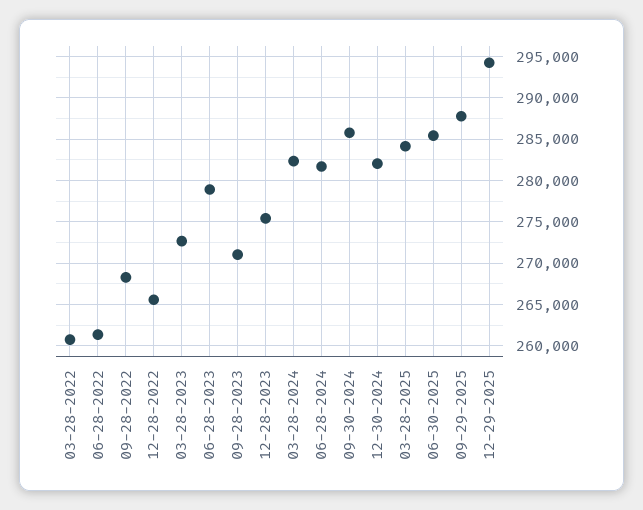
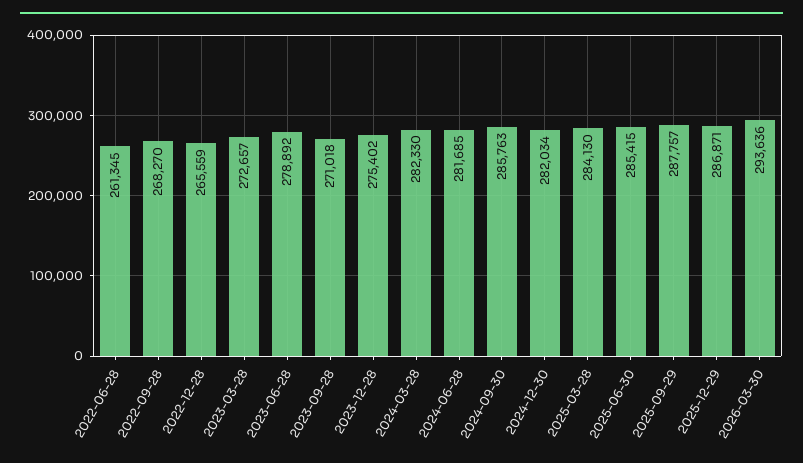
03-28-2022: 261000 -> none
12-29-2025: 294000 -> 286871
2026-03-30: none -> 293636

